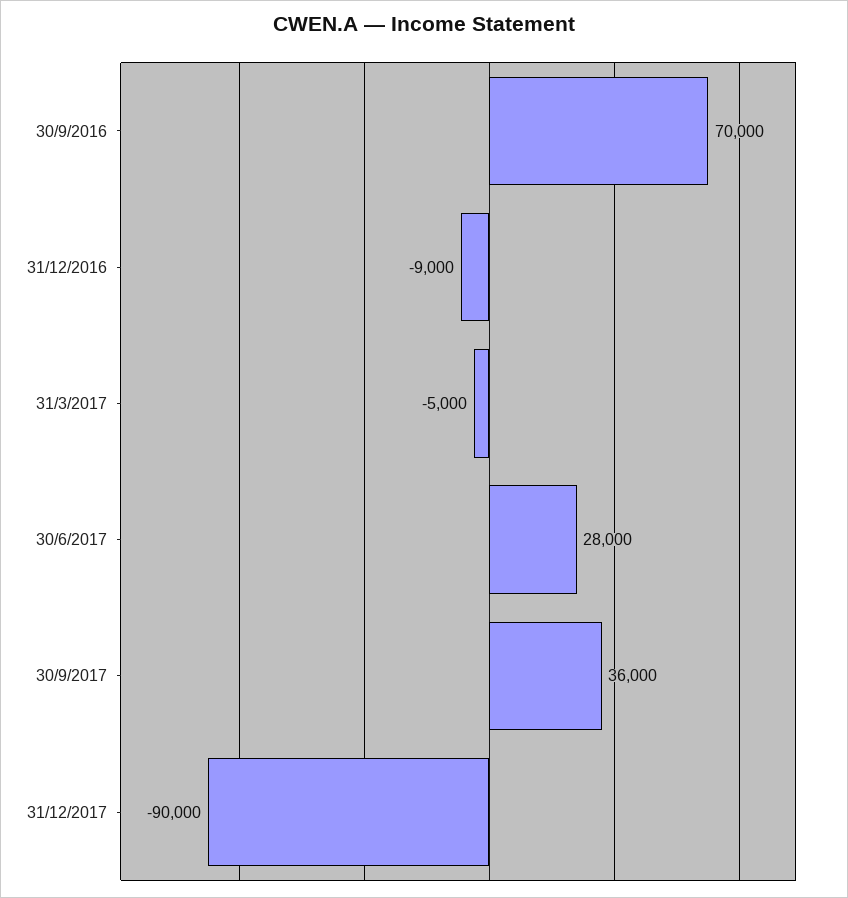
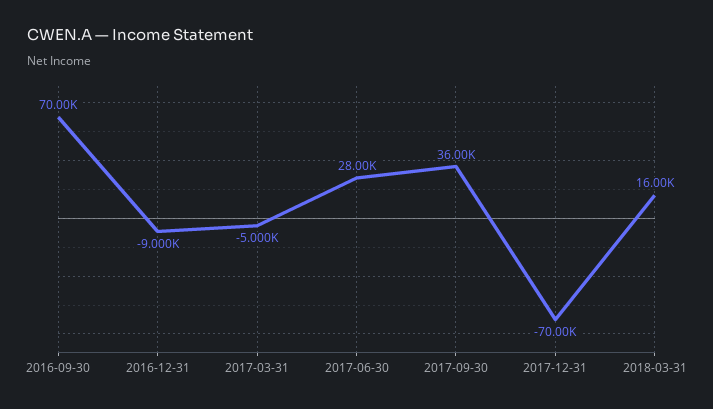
31/12/2017: -90000 -> -70000
2018-03-31: none -> 16000

